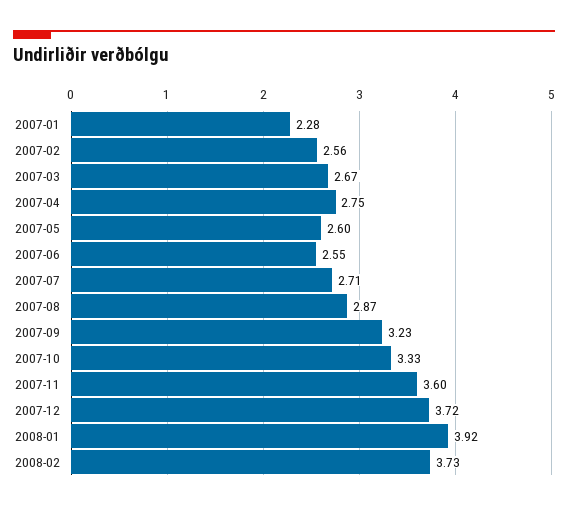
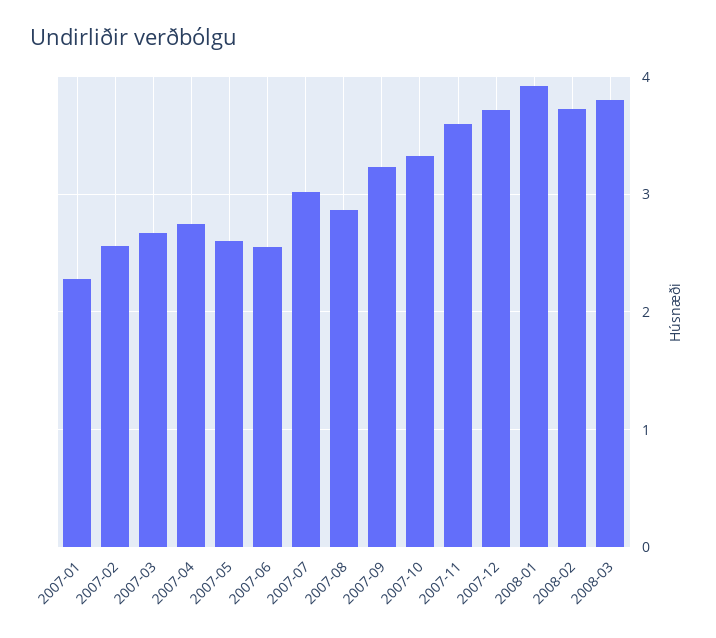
2007-07: 2.71 -> 3
2008-03: none -> 3.8

